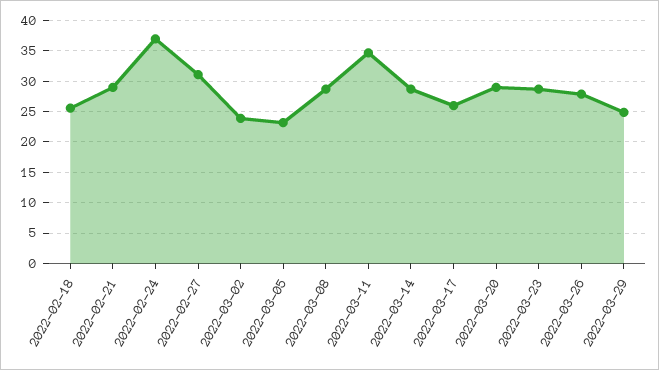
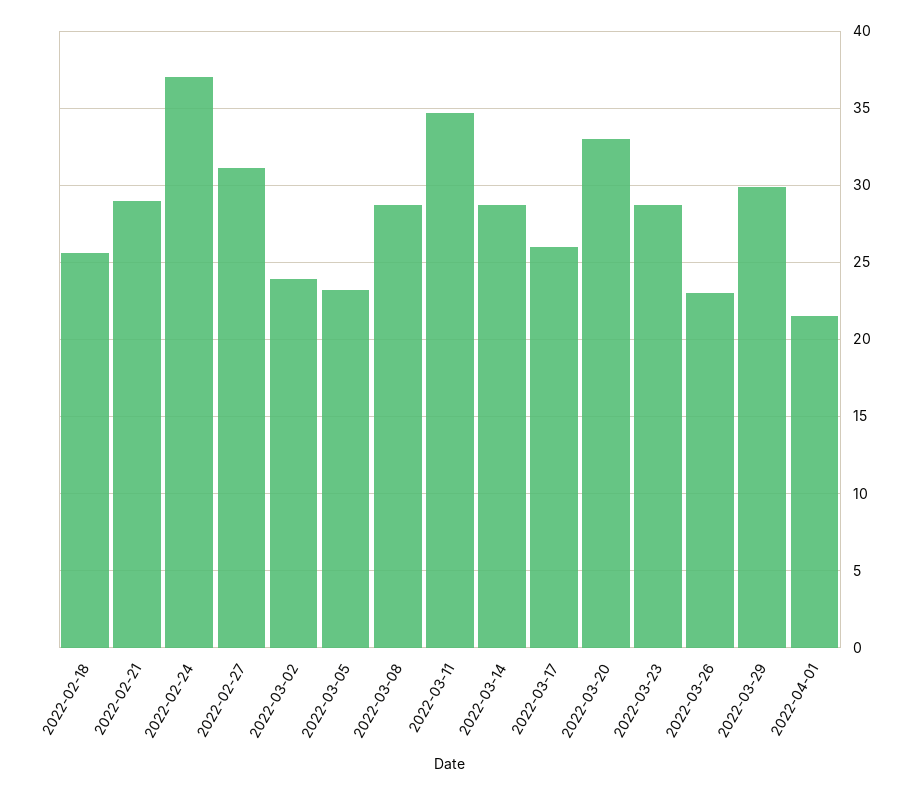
2022-03-20: 29 -> 33
2022-03-26: 28 -> 23
2022-03-29: 25 -> 30
2022-04-01: none -> 21.5

